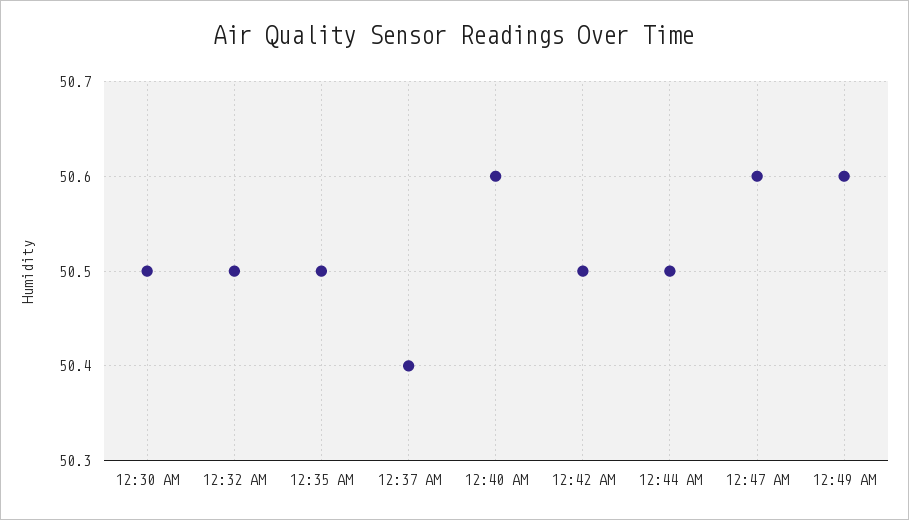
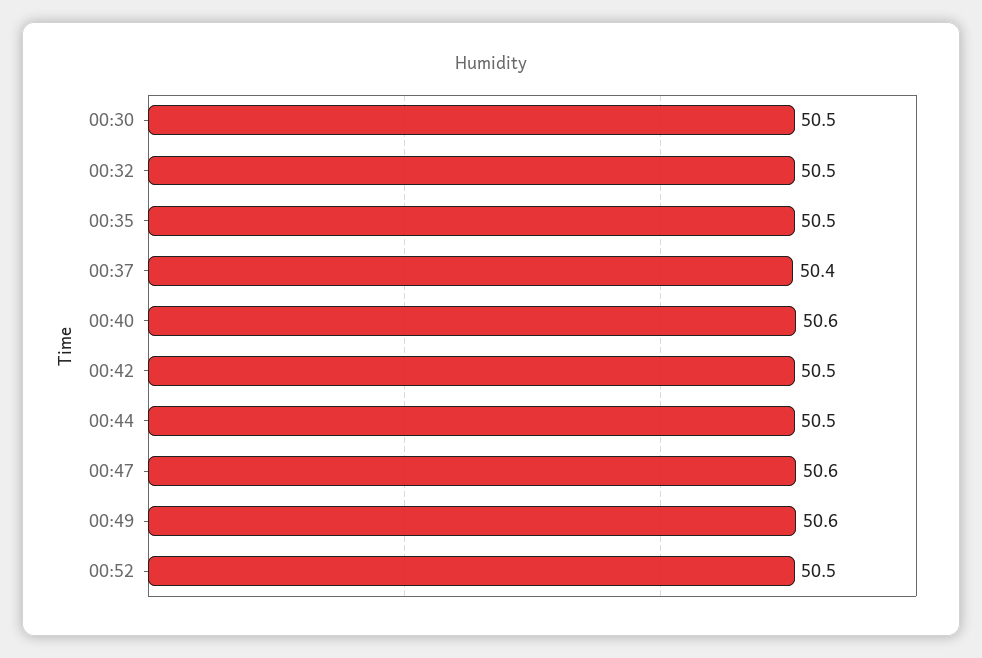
00:52: none -> 50.5

